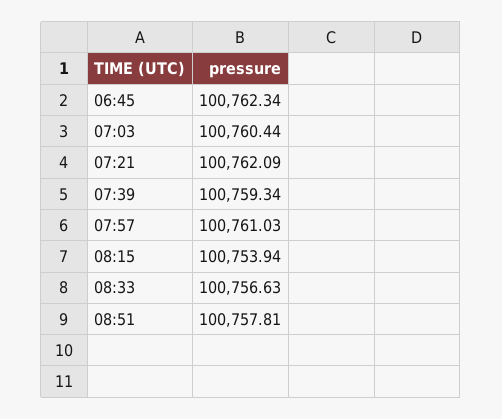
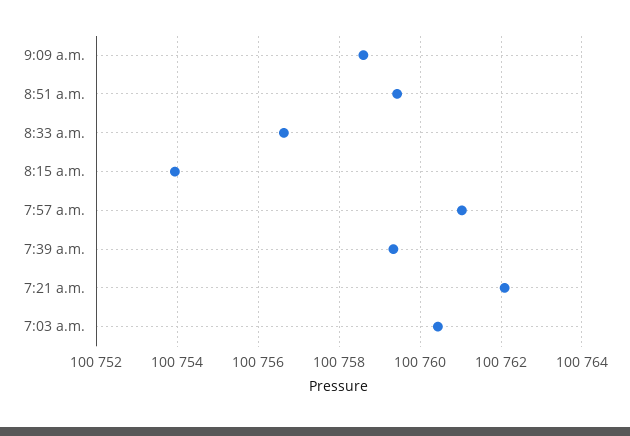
06:45: 100762.34 -> none
08:51: 100757.81 -> 100759.4
9:09 a.m.: none -> 100758.6

